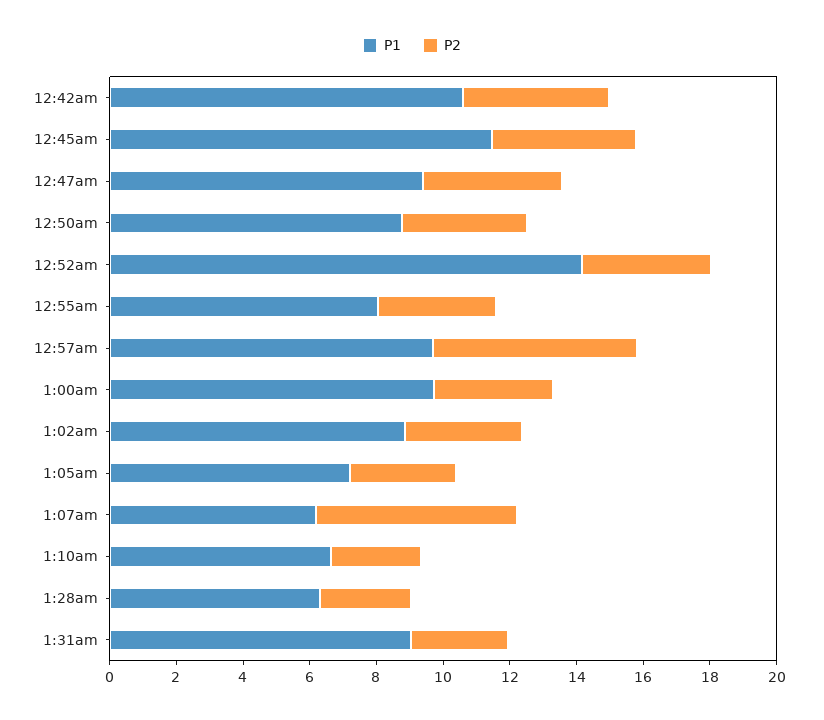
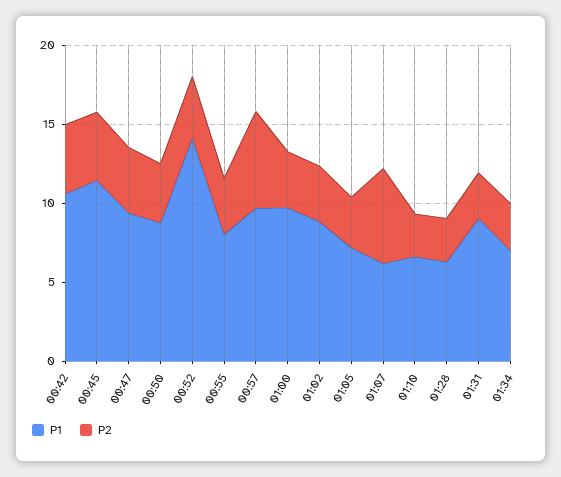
P1, 01:34: none -> 7
P2, 01:34: none -> 3

